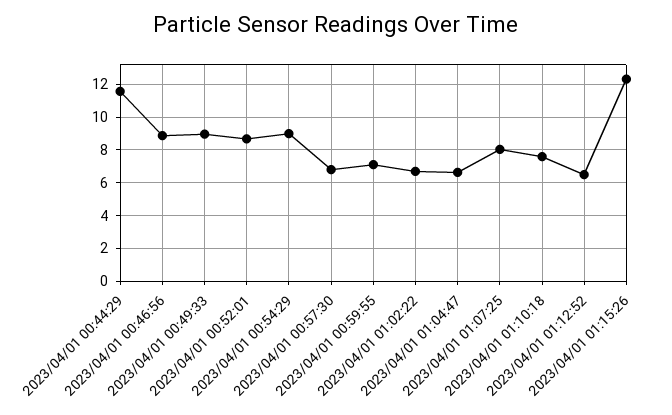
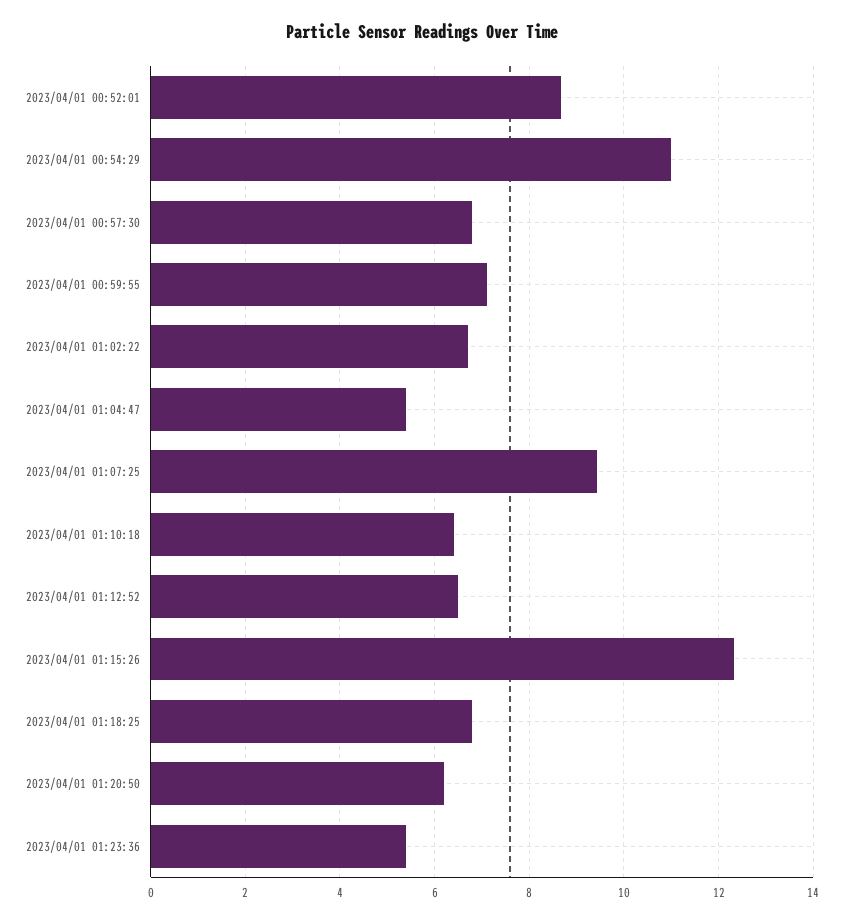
2023/04/01 00:44:29: 11.5 -> none
2023/04/01 00:46:56: 9 -> none
2023/04/01 00:49:33: 9 -> none
2023/04/01 00:54:29: 9 -> 11
2023/04/01 01:04:47: 6.5 -> 5.4
2023/04/01 01:07:25: 8 -> 9.4
2023/04/01 01:10:18: 7.5 -> 6.4
2023/04/01 01:18:25: none -> 6.8
2023/04/01 01:20:50: none -> 6.2
2023/04/01 01:23:36: none -> 5.4

